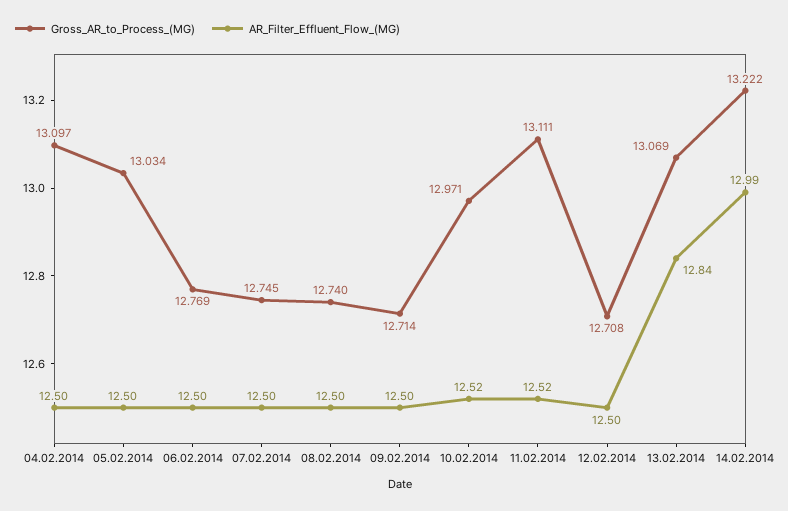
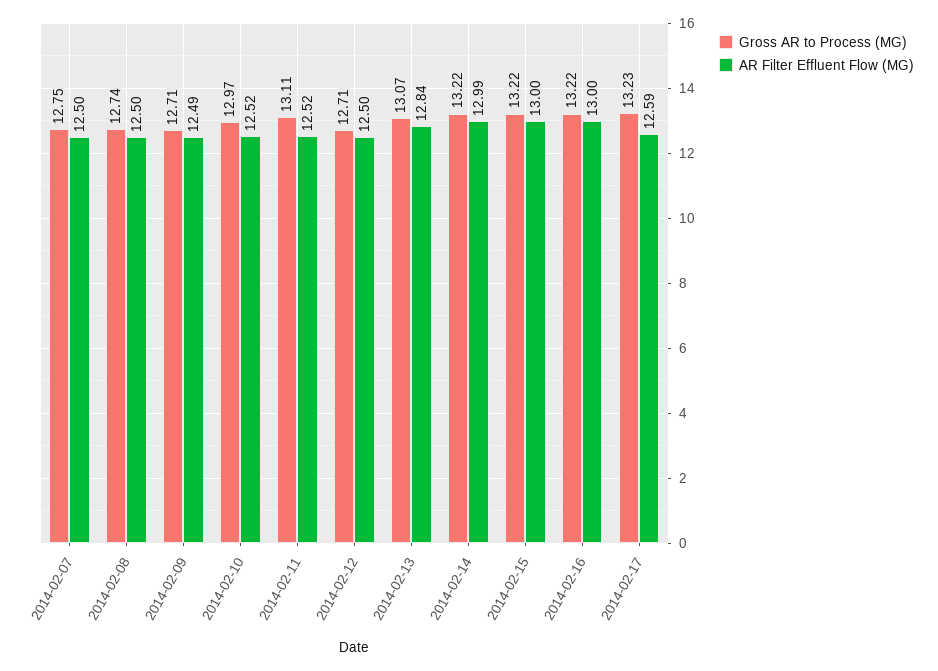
Gross_AR_to_Process_(MG), 04.02.2014: 13.097 -> none
AR_Filter_Effluent_Flow_(MG), 04.02.2014: 12.5 -> none
Gross_AR_to_Process_(MG), 05.02.2014: 13.034 -> none
AR_Filter_Effluent_Flow_(MG), 05.02.2014: 12.5 -> none
Gross_AR_to_Process_(MG), 06.02.2014: 12.769 -> none
AR_Filter_Effluent_Flow_(MG), 06.02.2014: 12.5 -> none
AR_Filter_Effluent_Flow_(MG), 09.02.2014: 12.5 -> 12.49
Gross_AR_to_Process_(MG), 2014-02-15: none -> 13.22
AR_Filter_Effluent_Flow_(MG), 2014-02-15: none -> 13
Gross_AR_to_Process_(MG), 2014-02-16: none -> 13.22
AR_Filter_Effluent_Flow_(MG), 2014-02-16: none -> 13
Gross_AR_to_Process_(MG), 2014-02-17: none -> 13.23
AR_Filter_Effluent_Flow_(MG), 2014-02-17: none -> 12.59

